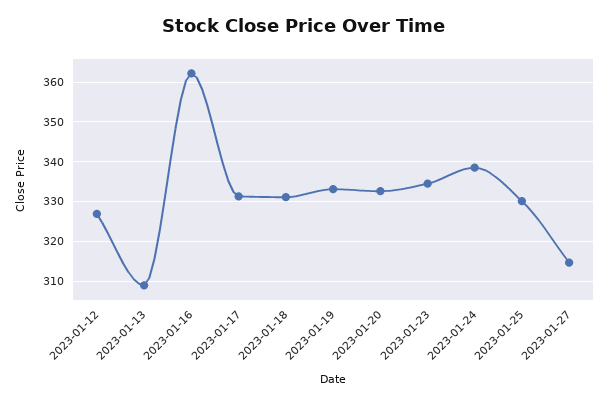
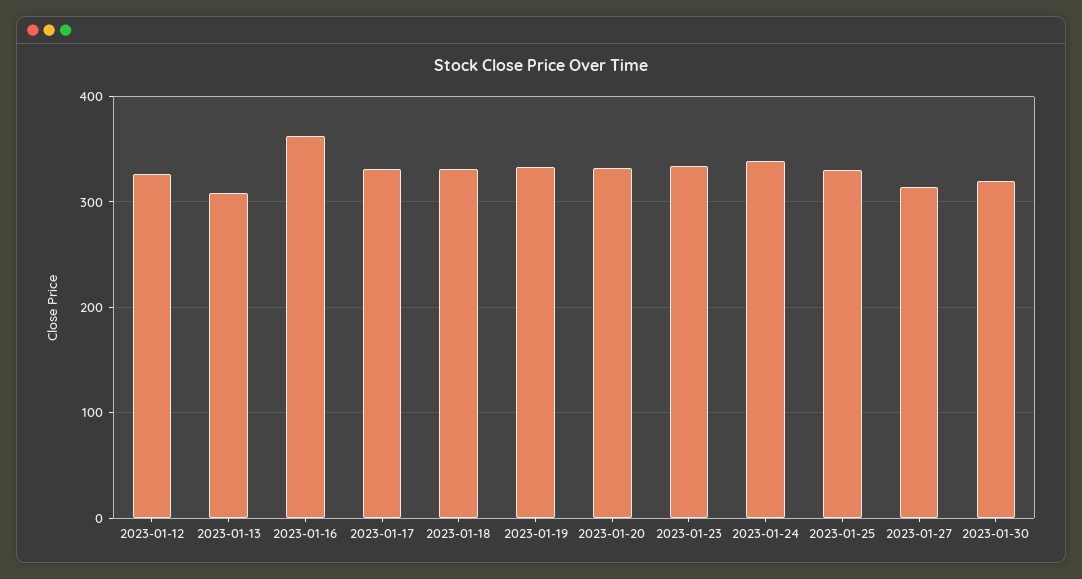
2023-01-30: none -> 320

